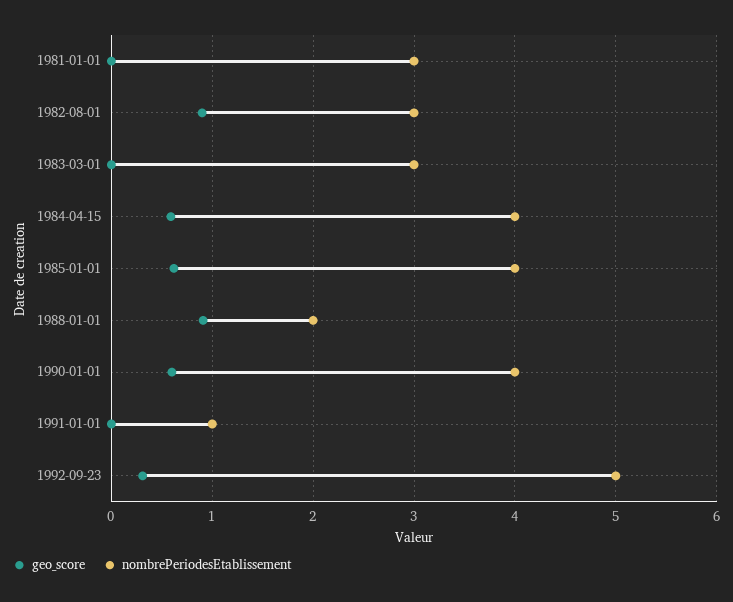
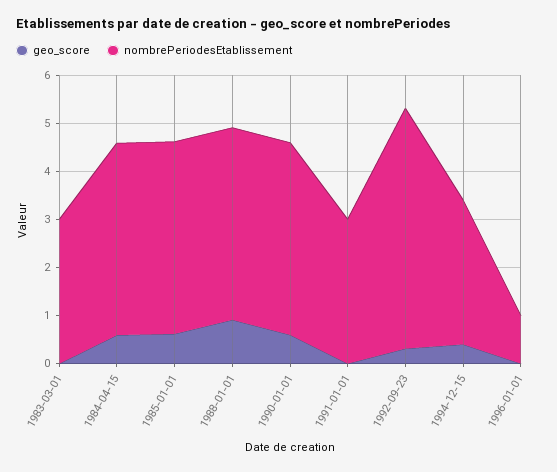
geo_score, 1981-01-01: 0 -> none
nombrePeriodesEtablissement, 1981-01-01: 3 -> none
geo_score, 1982-08-01: 0.9 -> none
nombrePeriodesEtablissement, 1982-08-01: 3 -> none
nombrePeriodesEtablissement, 1988-01-01: 2 -> 4
nombrePeriodesEtablissement, 1991-01-01: 1 -> 3
geo_score, 1994-12-15: none -> 0.4
nombrePeriodesEtablissement, 1994-12-15: none -> 3
geo_score, 1996-01-01: none -> 0
nombrePeriodesEtablissement, 1996-01-01: none -> 1

